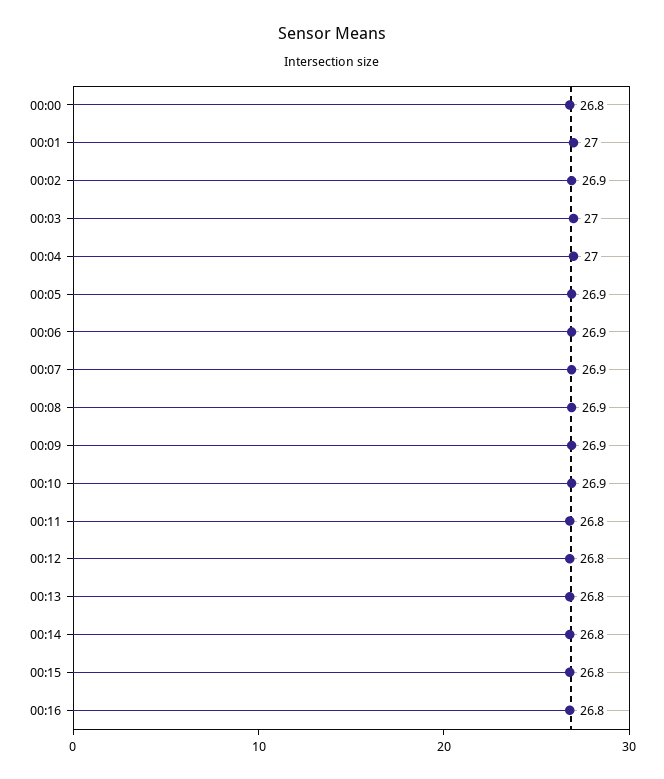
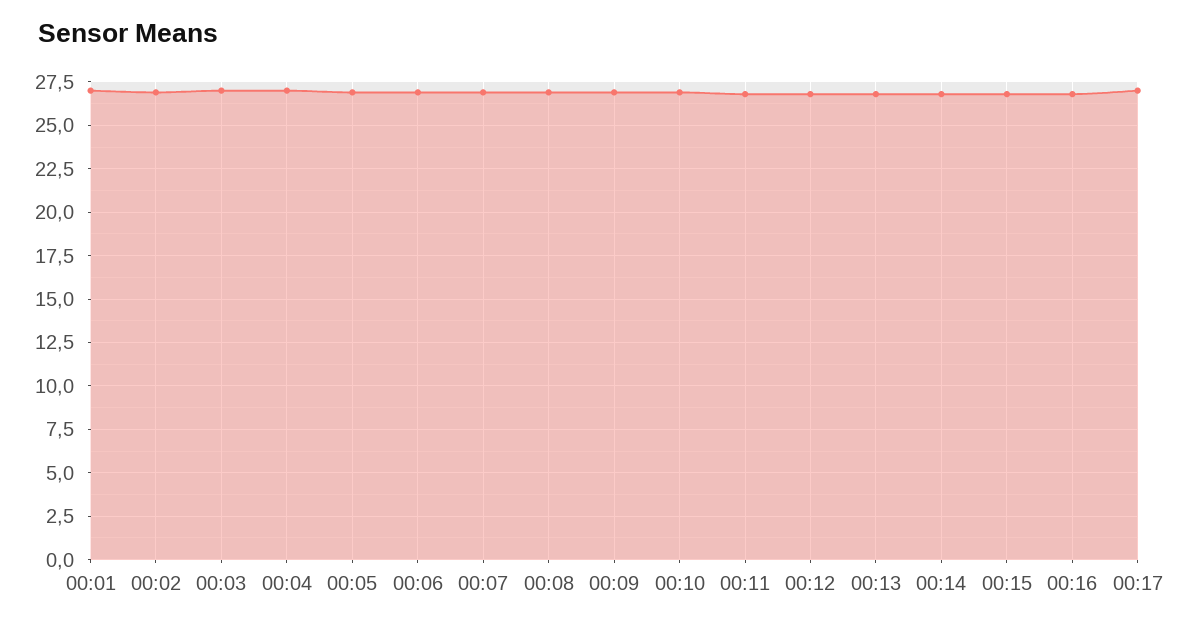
00:00: 26.8 -> none
00:17: none -> 27

